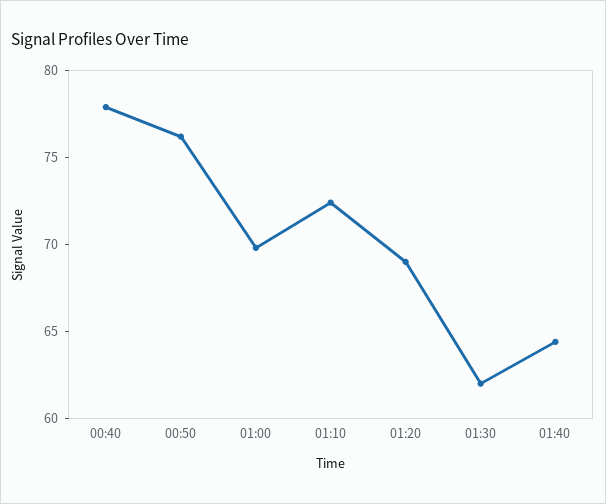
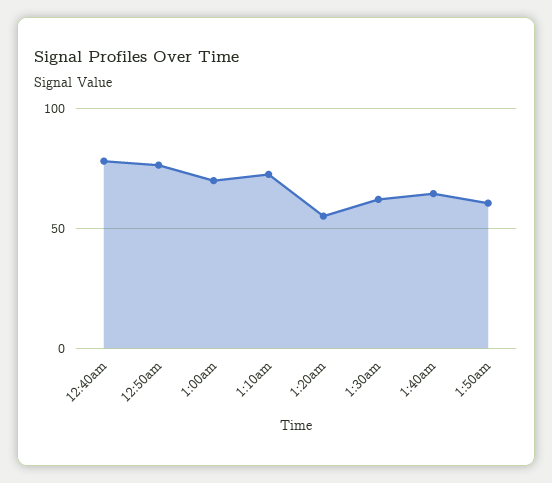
01:20: 69 -> 55
1:50am: none -> 60

